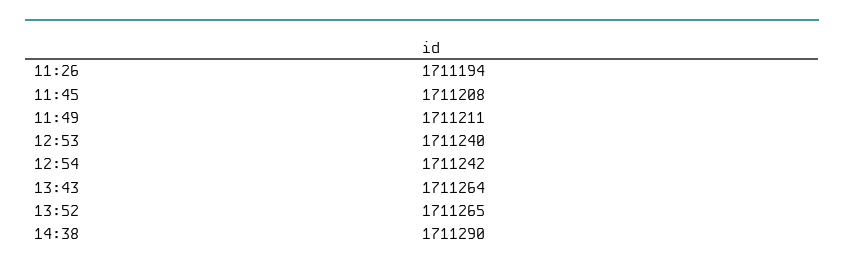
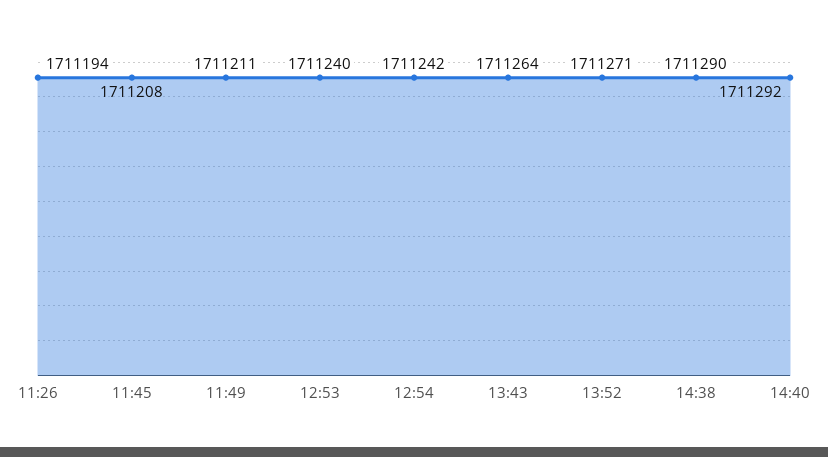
13:52: 1711265 -> 1711271
14:40: none -> 1711292

